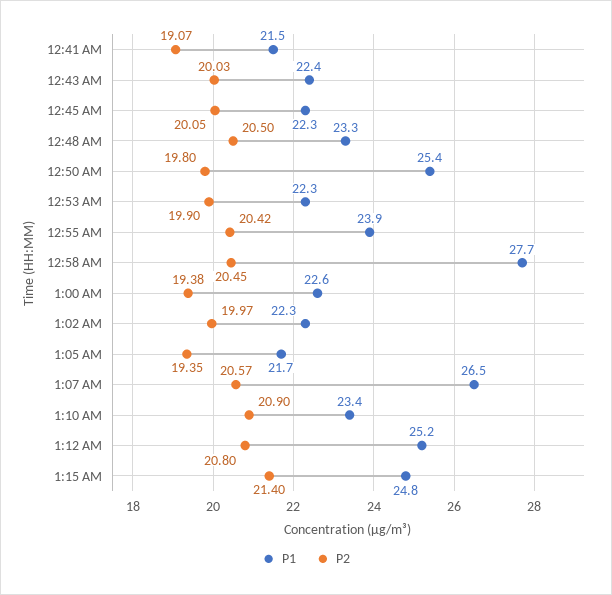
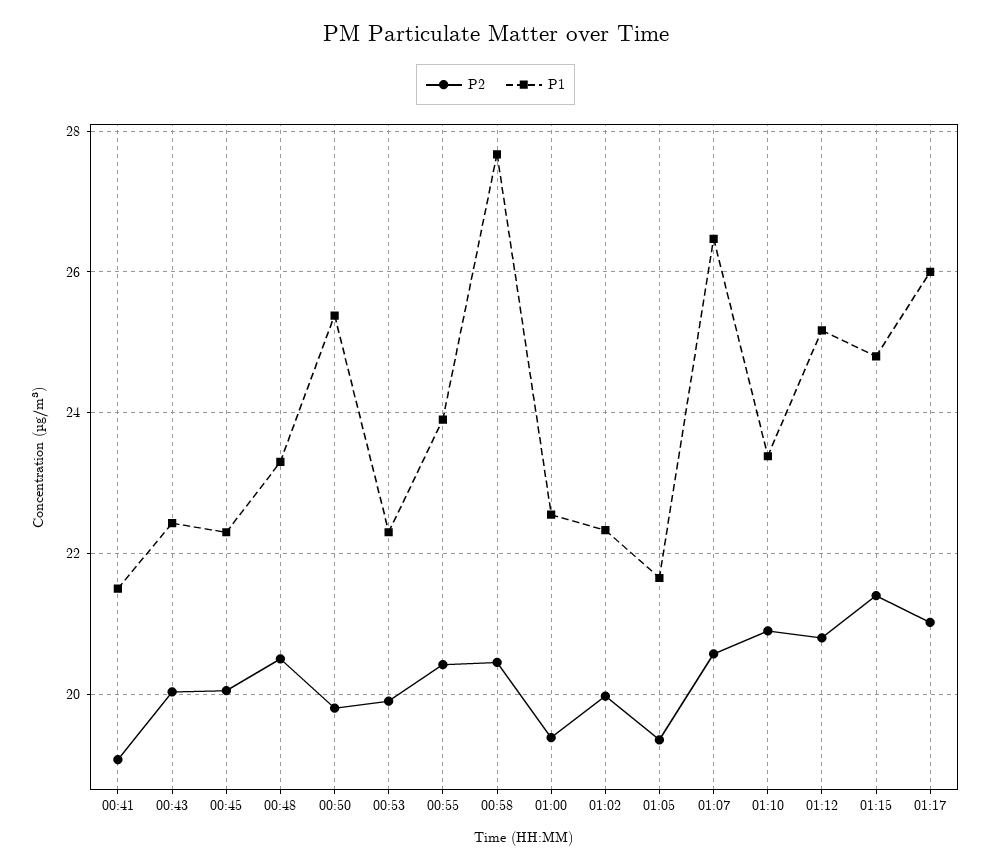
P2, 01:17: none -> 21
P1, 01:17: none -> 26

